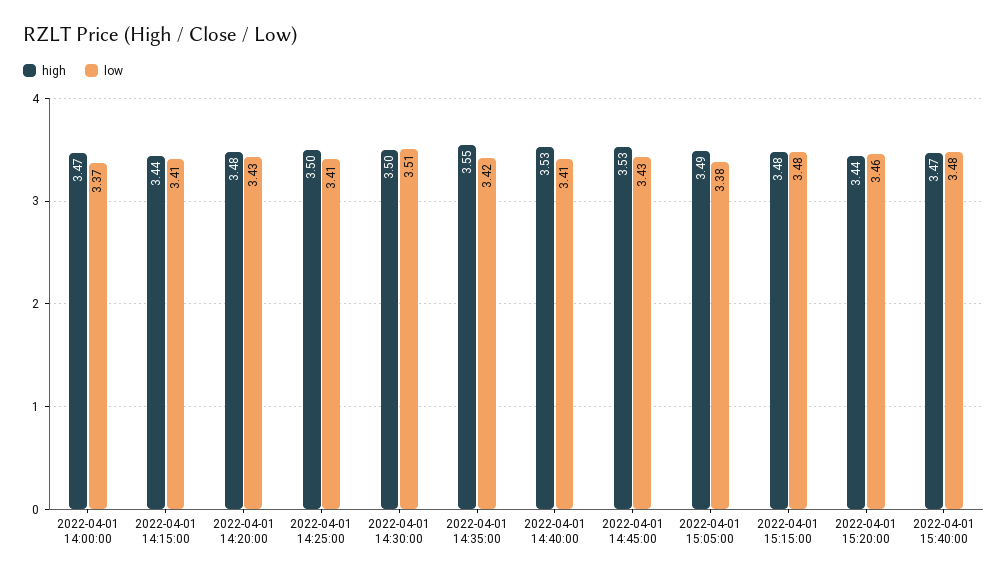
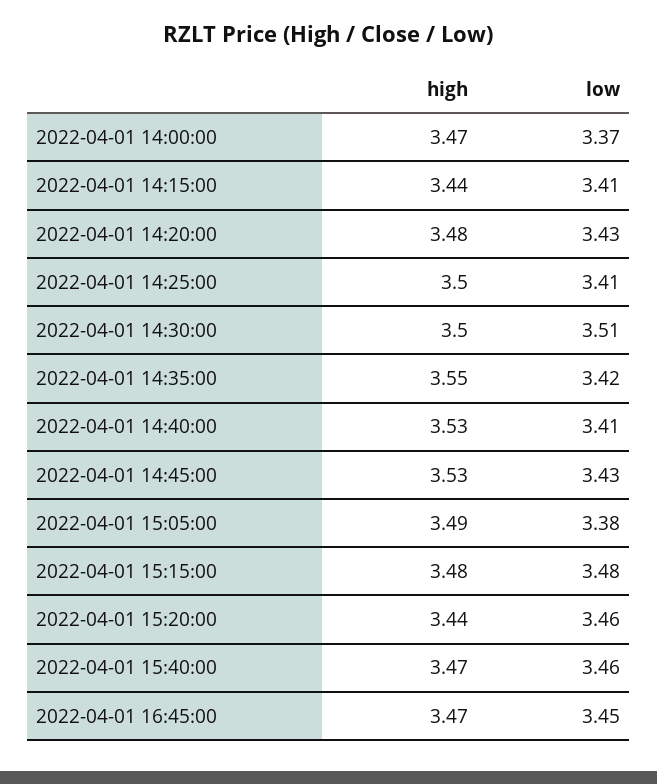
low, 2022-04-01 15:40:00: 3.48 -> 3.46
high, 2022-04-01 16:45:00: none -> 3.47
low, 2022-04-01 16:45:00: none -> 3.45

